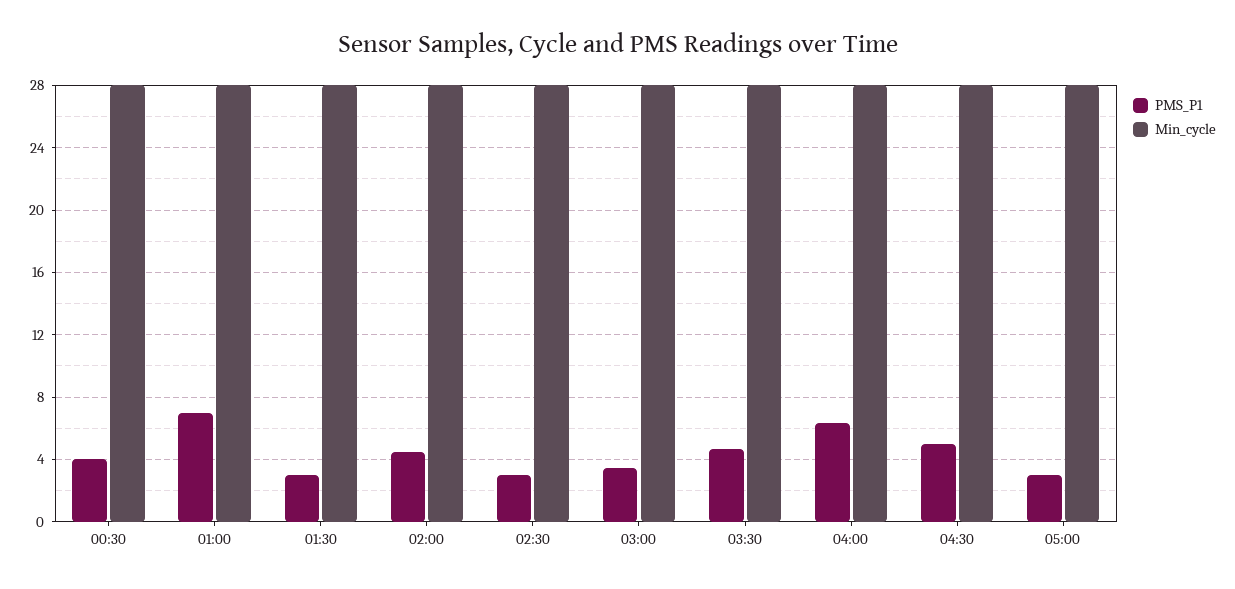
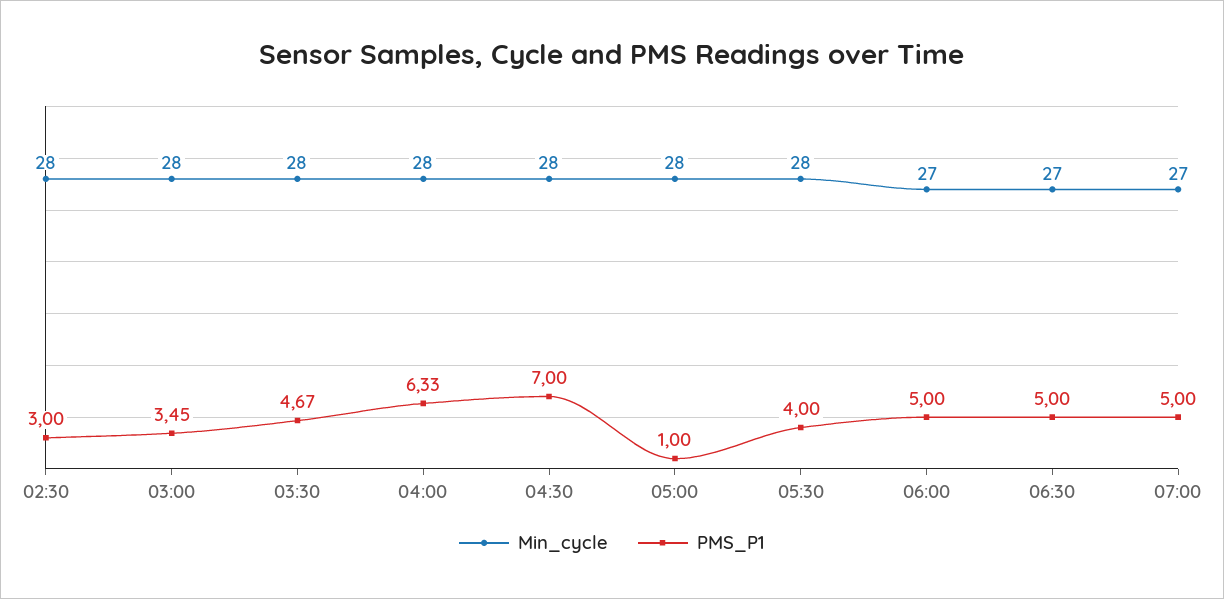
PMS_P1, 00:30: 4 -> none
Min_cycle, 00:30: 28 -> none
PMS_P1, 01:00: 7 -> none
Min_cycle, 01:00: 28 -> none
PMS_P1, 01:30: 3 -> none
Min_cycle, 01:30: 28 -> none
PMS_P1, 02:00: 4.5 -> none
Min_cycle, 02:00: 28 -> none
PMS_P1, 04:30: 5 -> 7
PMS_P1, 05:00: 3 -> 1
Min_cycle, 05:30: none -> 28
PMS_P1, 05:30: none -> 4
Min_cycle, 06:00: none -> 27
PMS_P1, 06:00: none -> 5
Min_cycle, 06:30: none -> 27
PMS_P1, 06:30: none -> 5
Min_cycle, 07:00: none -> 27
PMS_P1, 07:00: none -> 5

